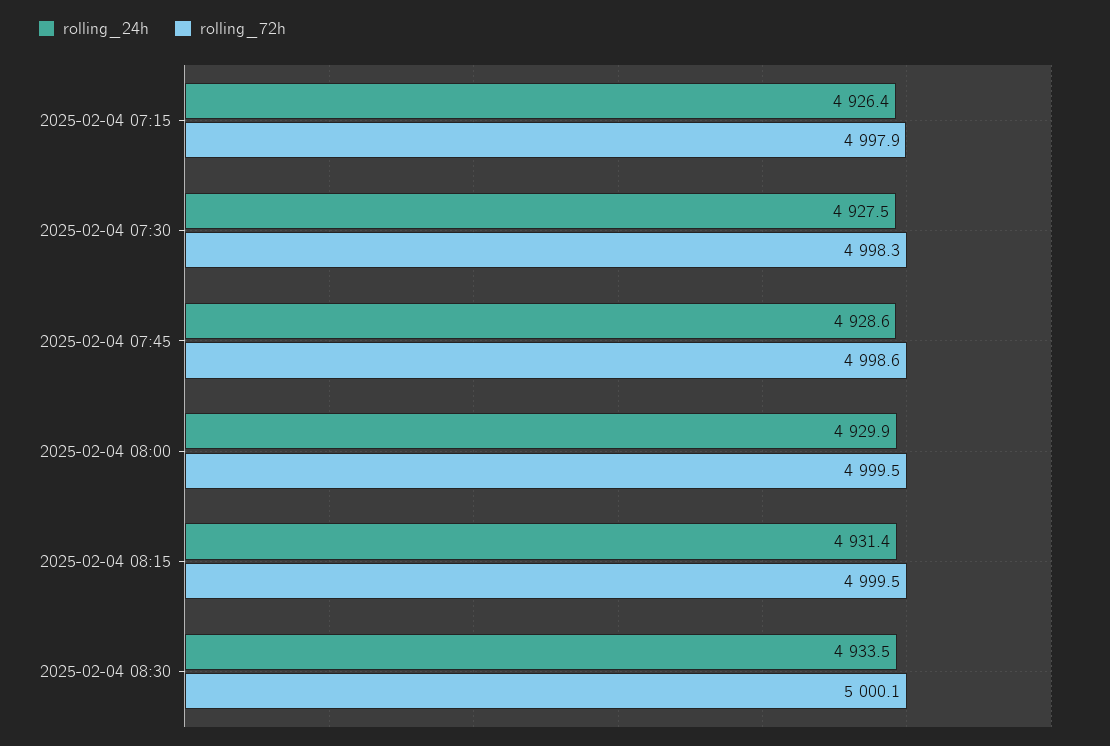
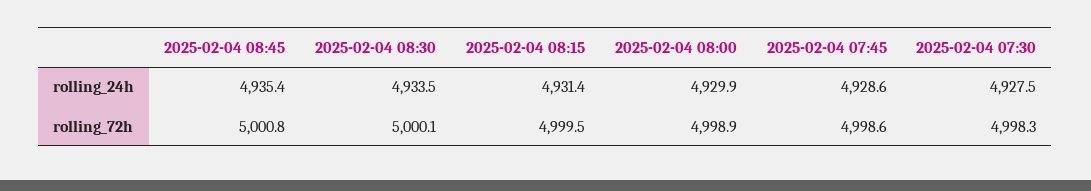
rolling_24h, 2025-02-04 07:15: 4926.4 -> none
rolling_72h, 2025-02-04 07:15: 4997.9 -> none
rolling_72h, 2025-02-04 08:00: 4999.5 -> 4998.9
rolling_24h, 2025-02-04 08:45: none -> 4935.4
rolling_72h, 2025-02-04 08:45: none -> 5000.8

